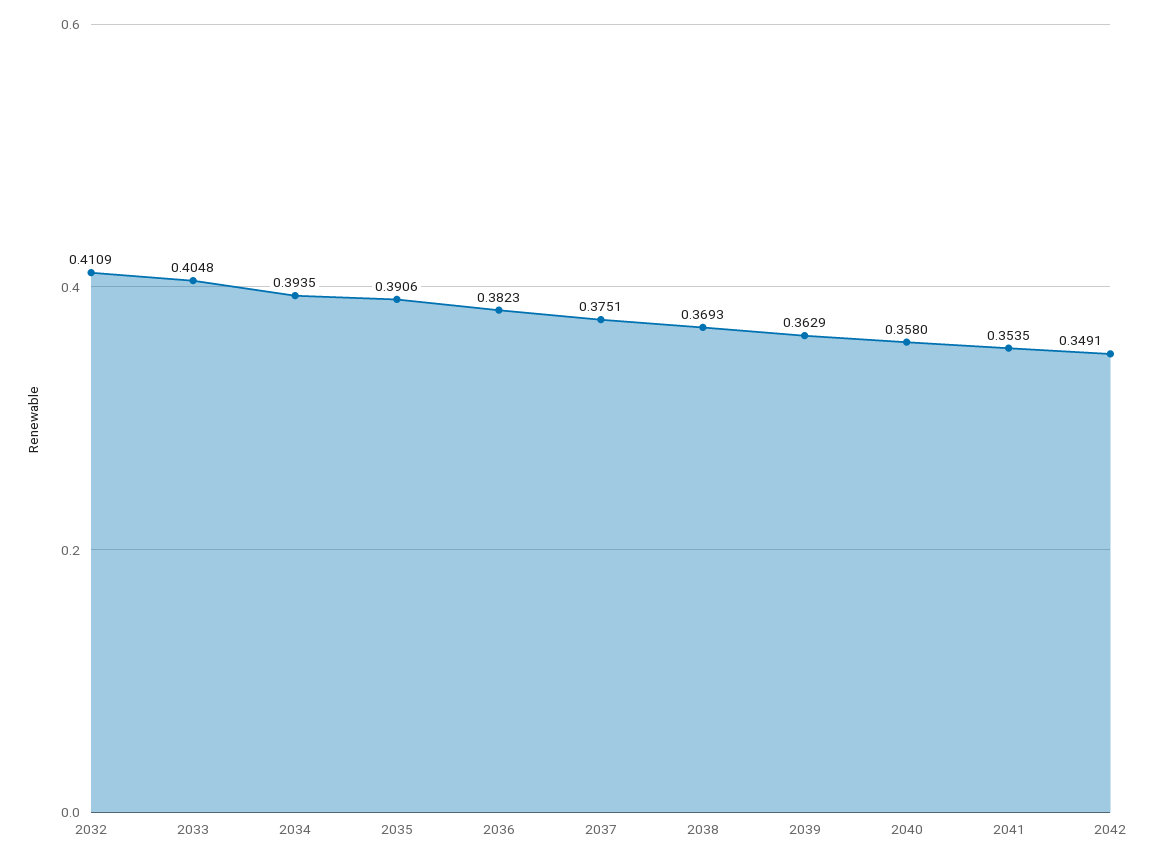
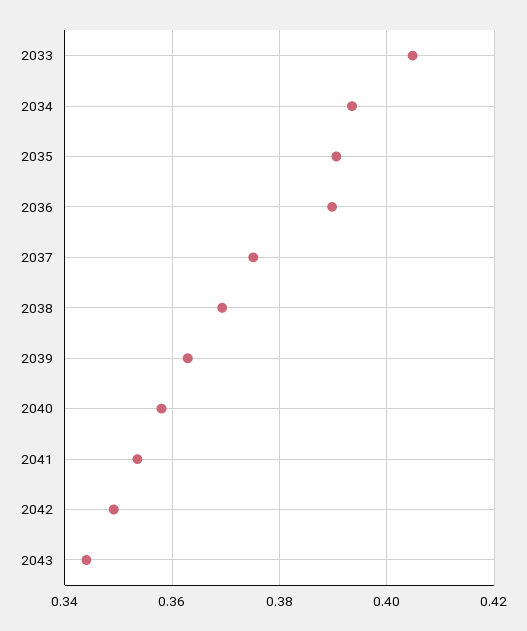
2032: 0.4109 -> none
2036: 0.3823 -> 0.39
2043: none -> 0.344

